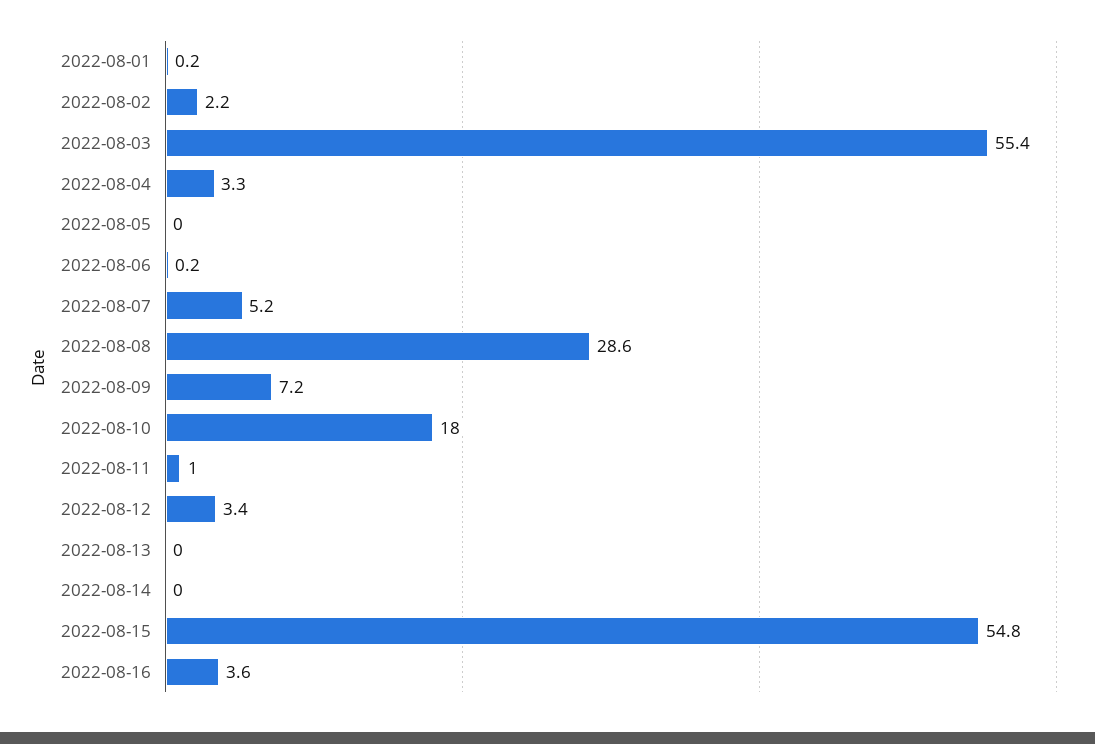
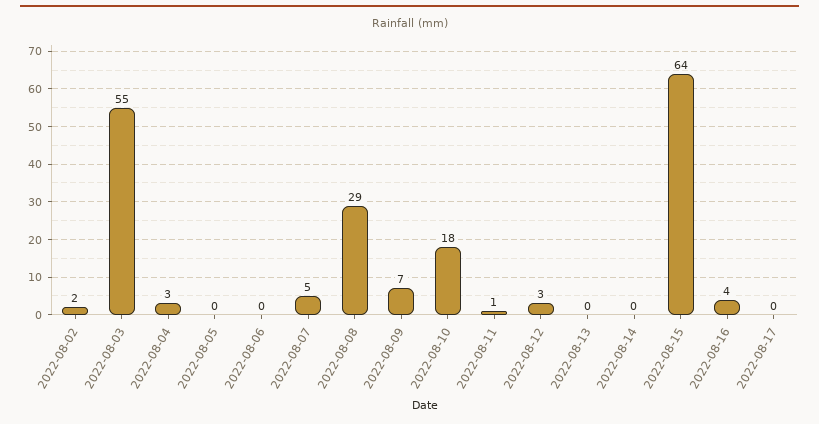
2022-08-01: 0.2 -> none
2022-08-15: 54.8 -> 64
2022-08-17: none -> 0

